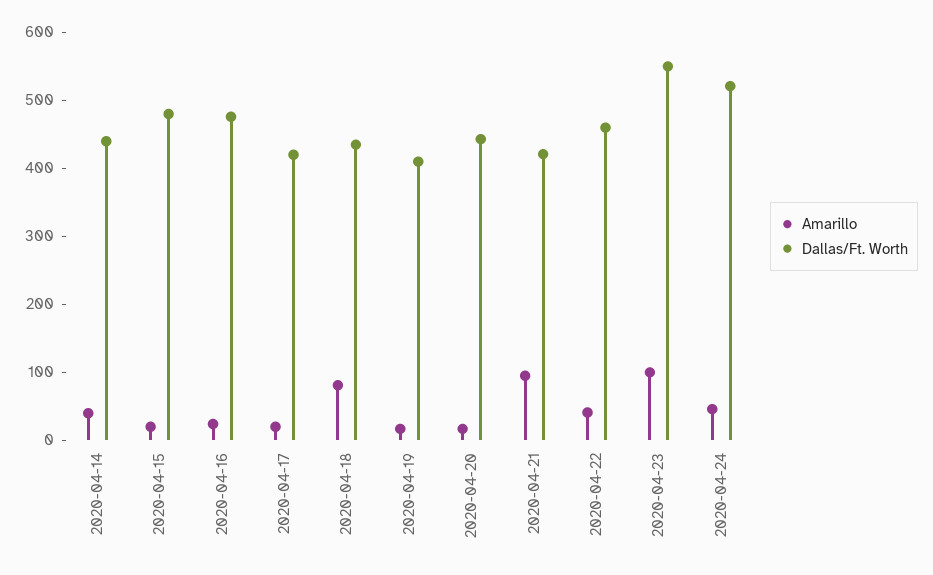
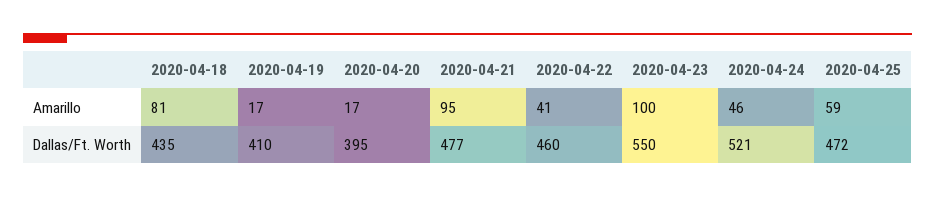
Amarillo, 2020-04-14: 40 -> none
Dallas/Ft. Worth, 2020-04-14: 440 -> none
Amarillo, 2020-04-15: 20 -> none
Dallas/Ft. Worth, 2020-04-15: 480 -> none
Amarillo, 2020-04-16: 20 -> none
Dallas/Ft. Worth, 2020-04-16: 480 -> none
Amarillo, 2020-04-17: 20 -> none
Dallas/Ft. Worth, 2020-04-17: 420 -> none
Dallas/Ft. Worth, 2020-04-20: 440 -> 395
Dallas/Ft. Worth, 2020-04-21: 420 -> 477
Amarillo, 2020-04-25: none -> 59
Dallas/Ft. Worth, 2020-04-25: none -> 472

